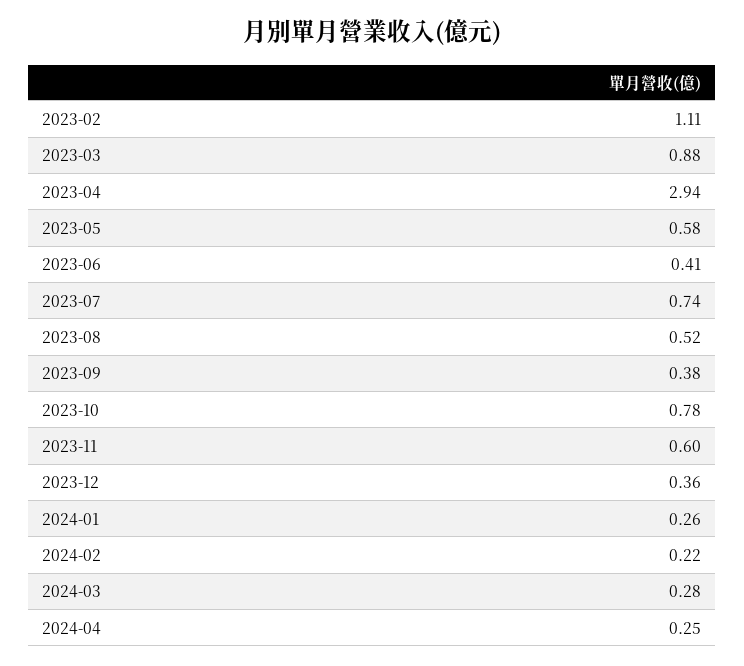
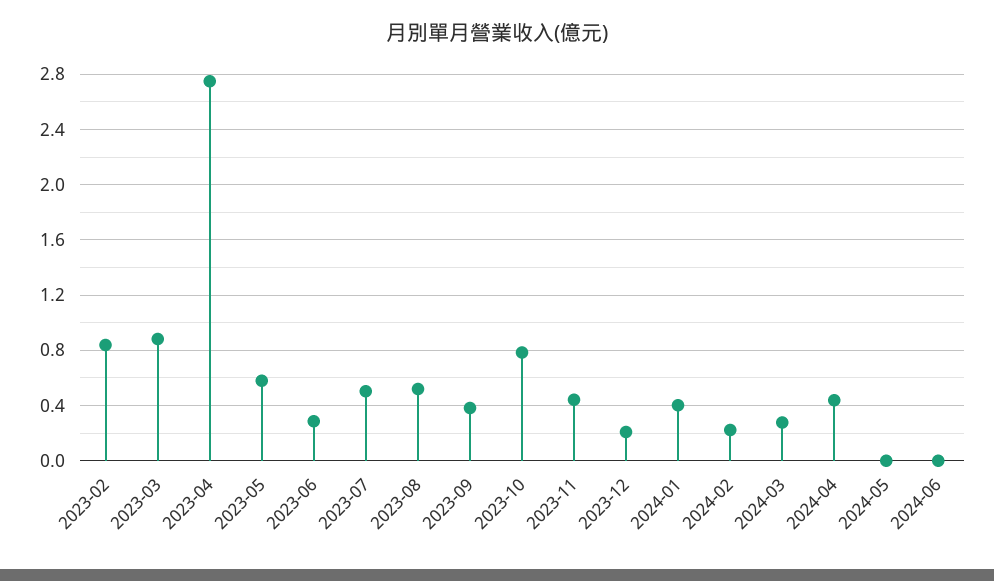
2023-02: 1.11 -> 0.85
2023-04: 2.94 -> 2.75
2023-06: 0.41 -> 0.3
2023-07: 0.74 -> 0.5
2023-11: 0.6 -> 0.45
2023-12: 0.36 -> 0.2
2024-01: 0.26 -> 0.4
2024-04: 0.25 -> 0.45
2024-05: none -> 0
2024-06: none -> 0

